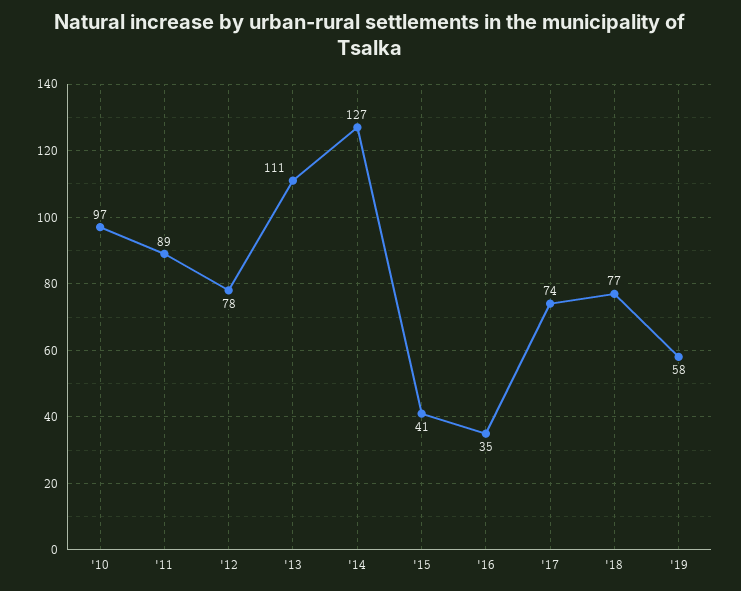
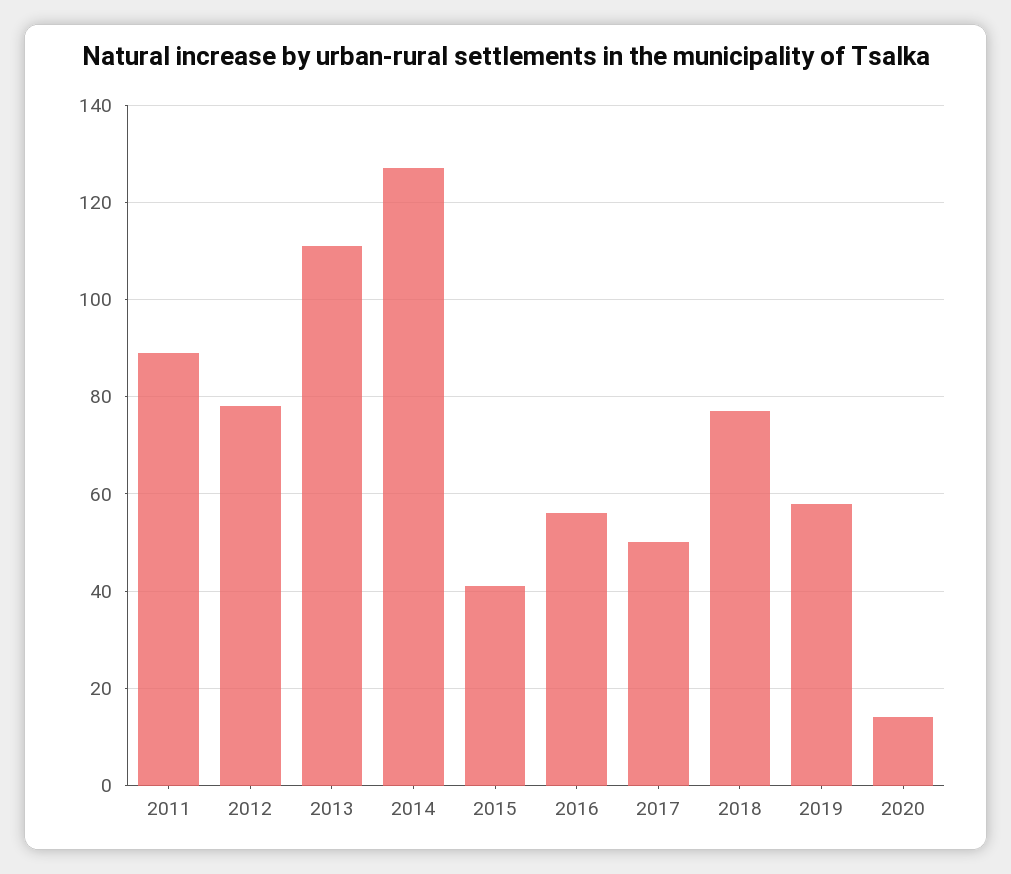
'10: 97 -> none
'16: 35 -> 55
'17: 74 -> 50
2020: none -> 15

